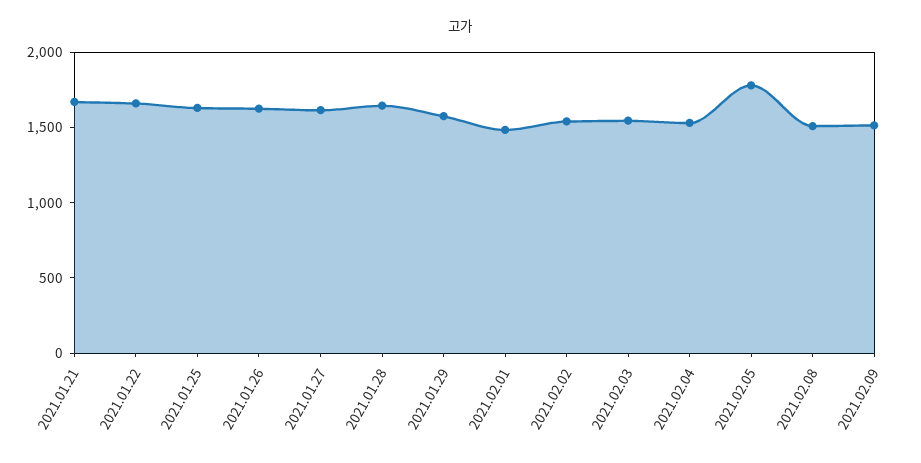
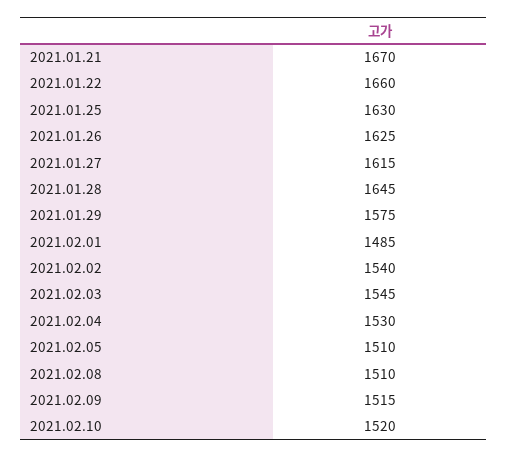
2021.02.05: 1800 -> 1510
2021.02.10: none -> 1520

